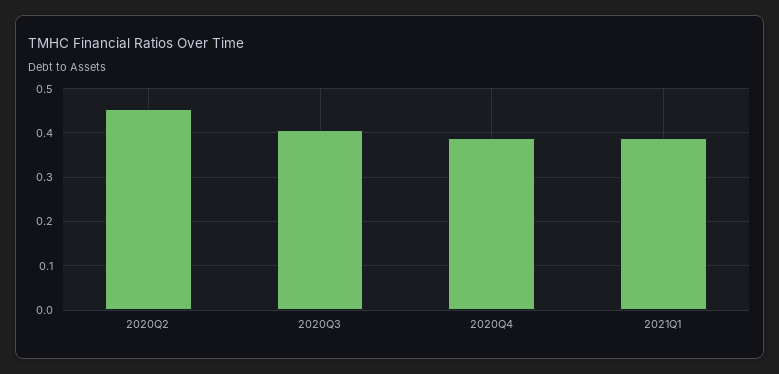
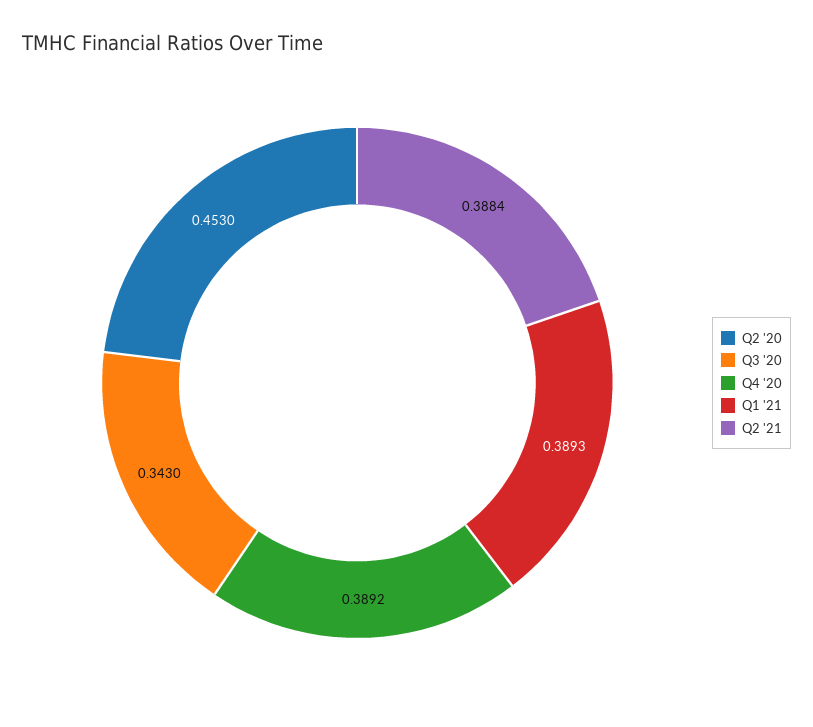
2020Q3: 0.4 -> 0.343
Q2 '21: none -> 0.3884

